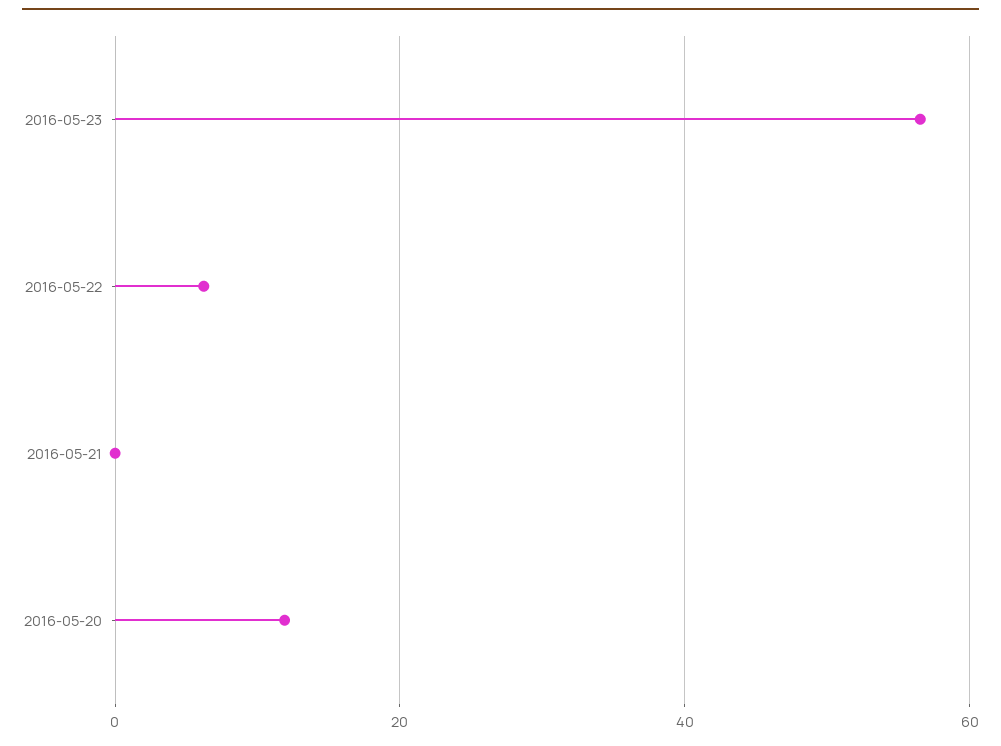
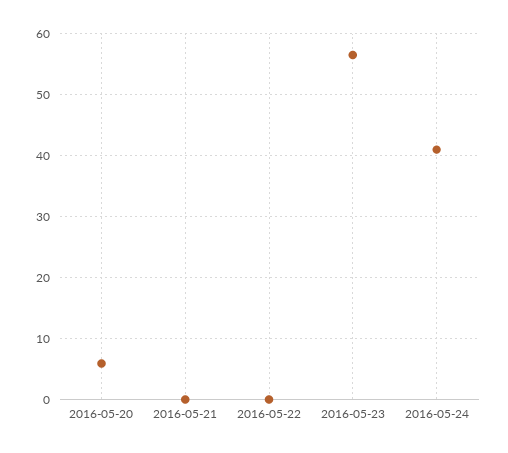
2016-05-22: 6 -> 0
2016-05-20: 12 -> 6
2016-05-24: none -> 41

